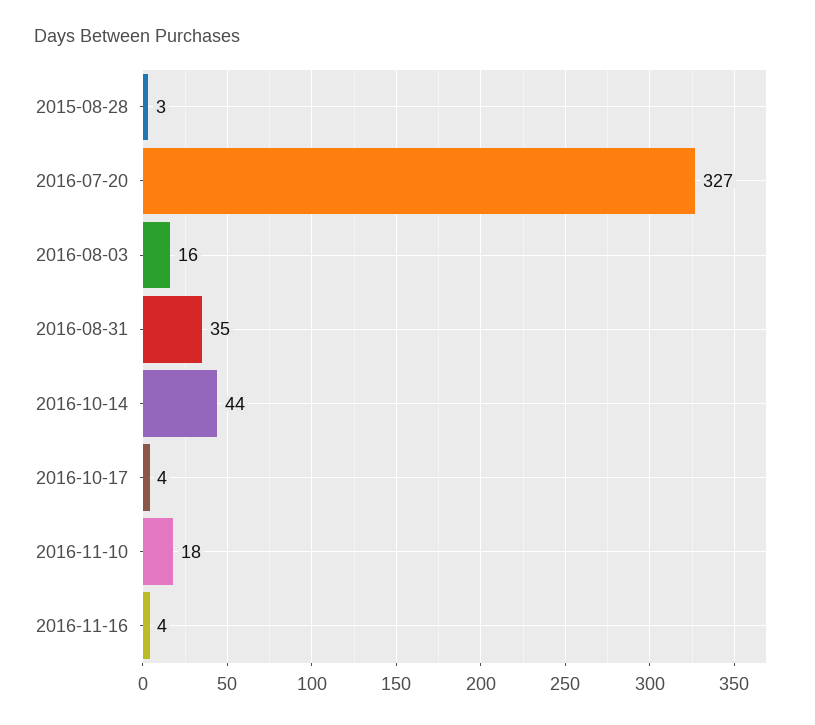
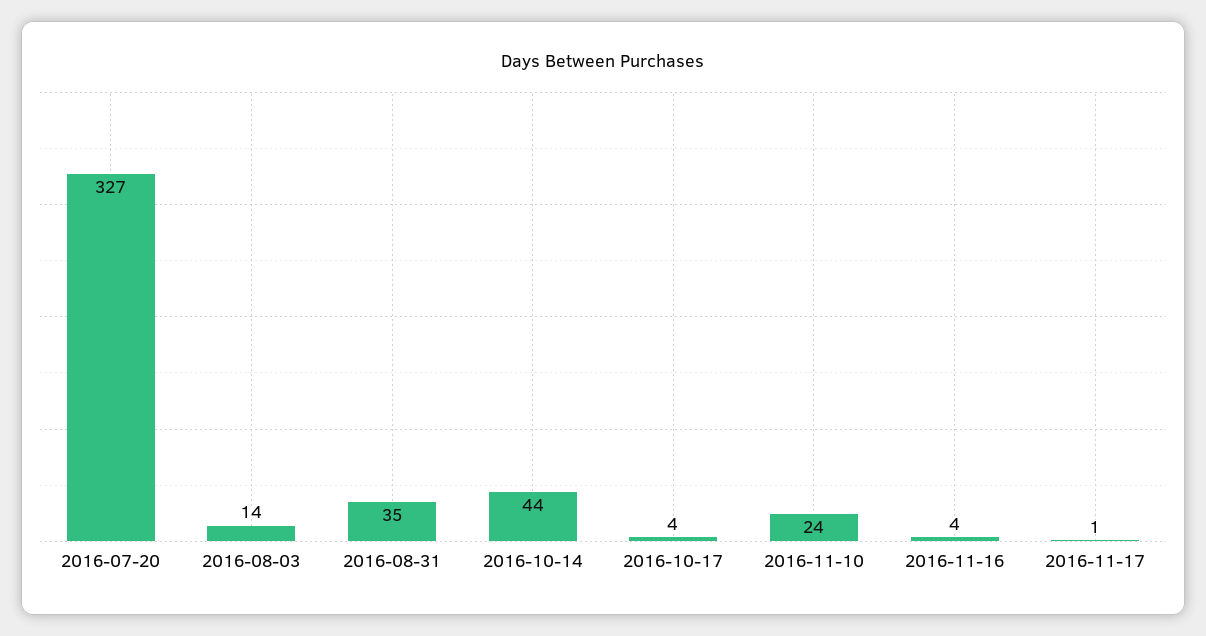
2015-08-28: 3 -> none
2016-08-03: 16 -> 14
2016-11-10: 18 -> 24
2016-11-17: none -> 1

